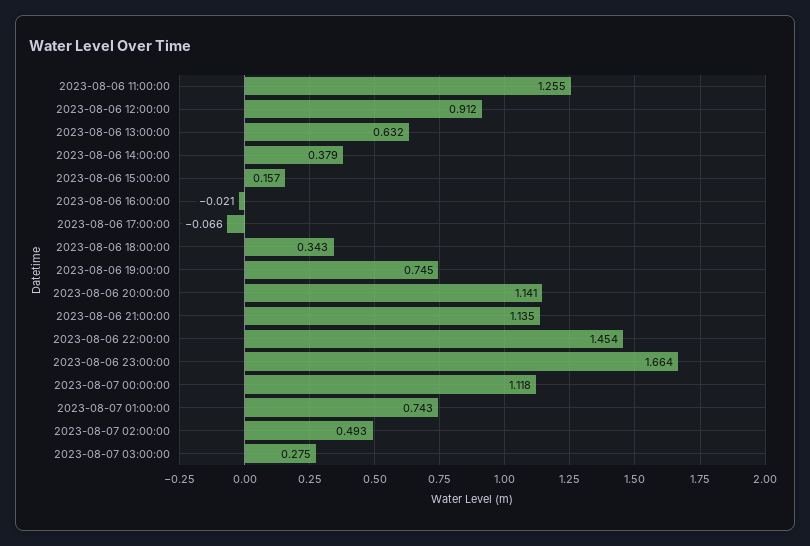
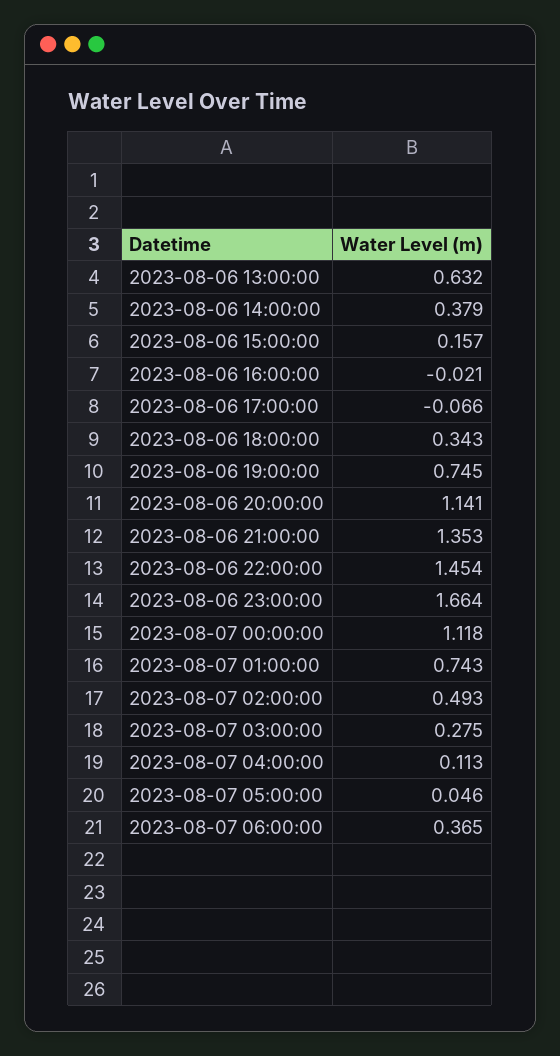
2023-08-06 11:00:00: 1.255 -> none
2023-08-06 12:00:00: 0.912 -> none
2023-08-06 21:00:00: 1.135 -> 1.353
2023-08-07 04:00:00: none -> 0.113
2023-08-07 05:00:00: none -> 0.046
2023-08-07 06:00:00: none -> 0.365

